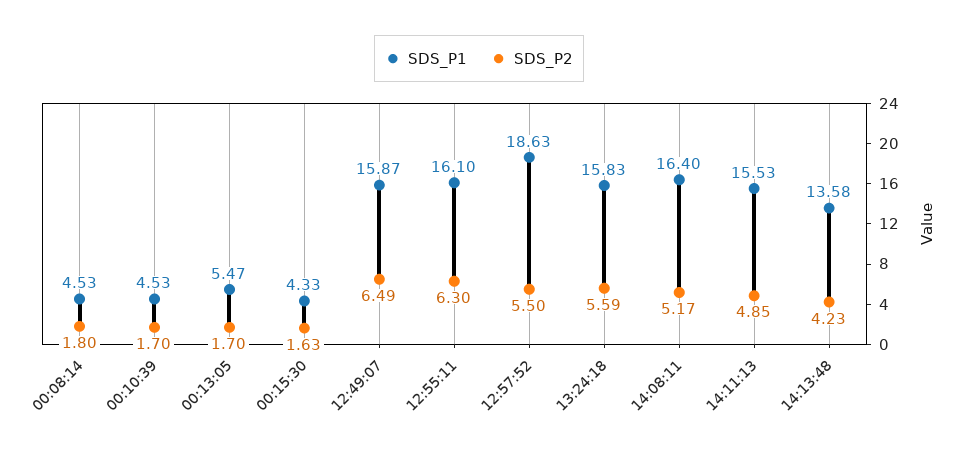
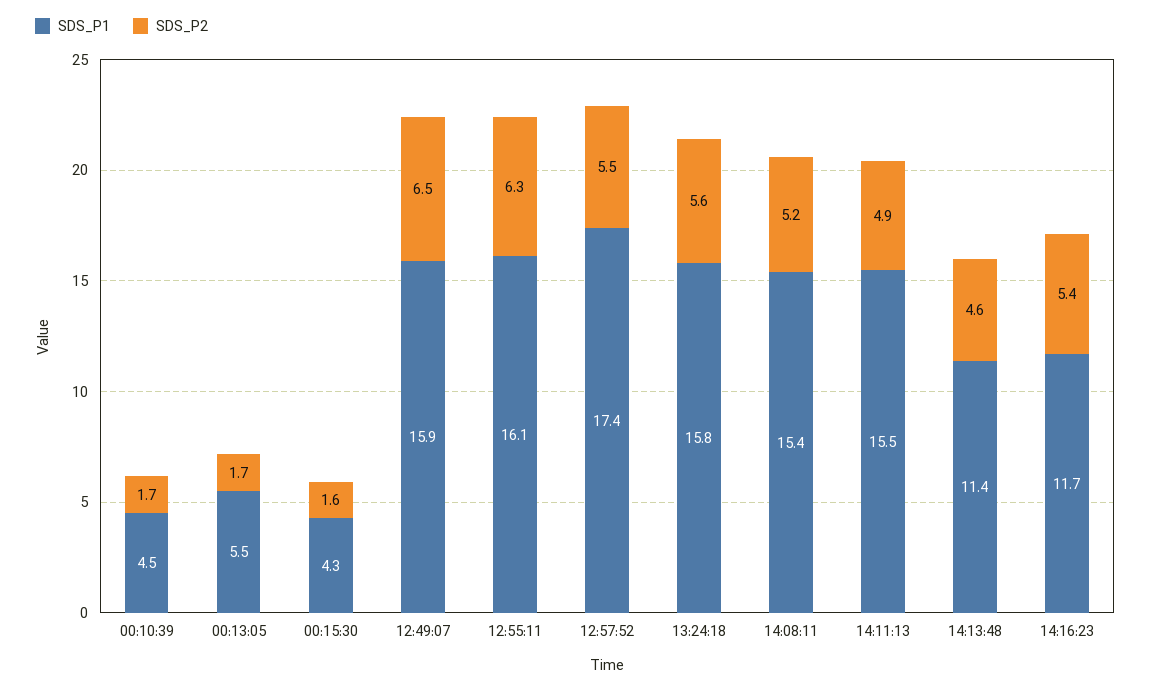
SDS_P1, 00:08:14: 4.53 -> none
SDS_P2, 00:08:14: 1.8 -> none
SDS_P1, 12:57:52: 18.63 -> 17.4
SDS_P1, 14:08:11: 16.4 -> 15.4
SDS_P1, 14:13:48: 13.58 -> 11.4
SDS_P2, 14:13:48: 4.23 -> 4.6
SDS_P1, 14:16:23: none -> 11.7
SDS_P2, 14:16:23: none -> 5.4

